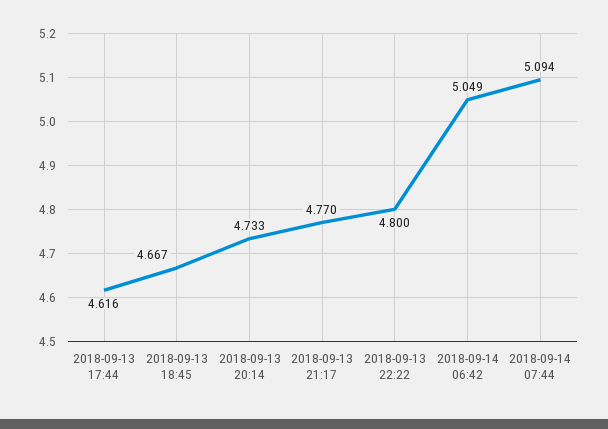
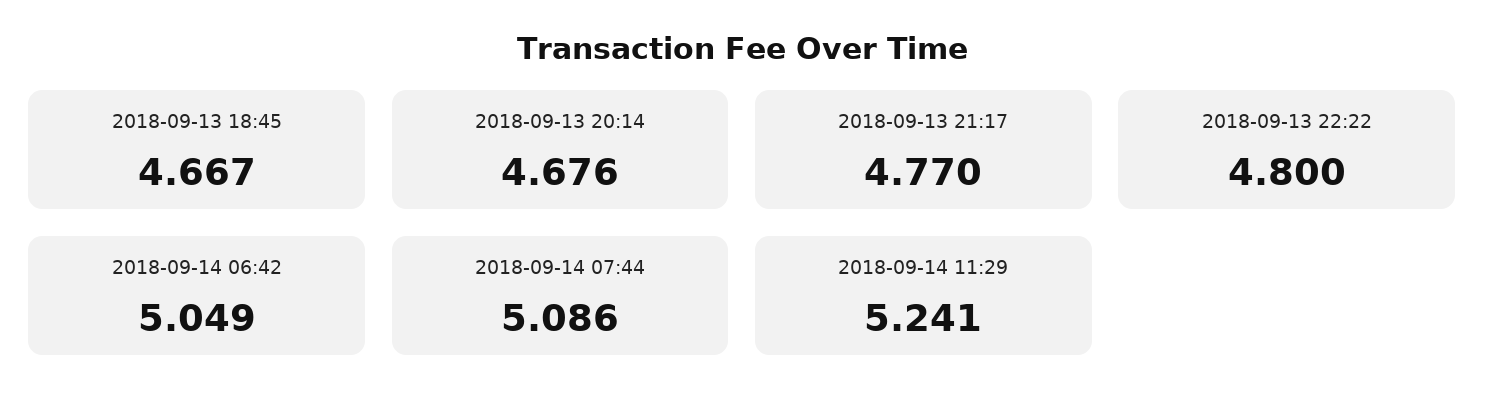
2018-09-13 17:44: 4.616 -> none
2018-09-13 20:14: 4.733 -> 4.676
2018-09-14 07:44: 5.094 -> 5.086
2018-09-14 11:29: none -> 5.241

